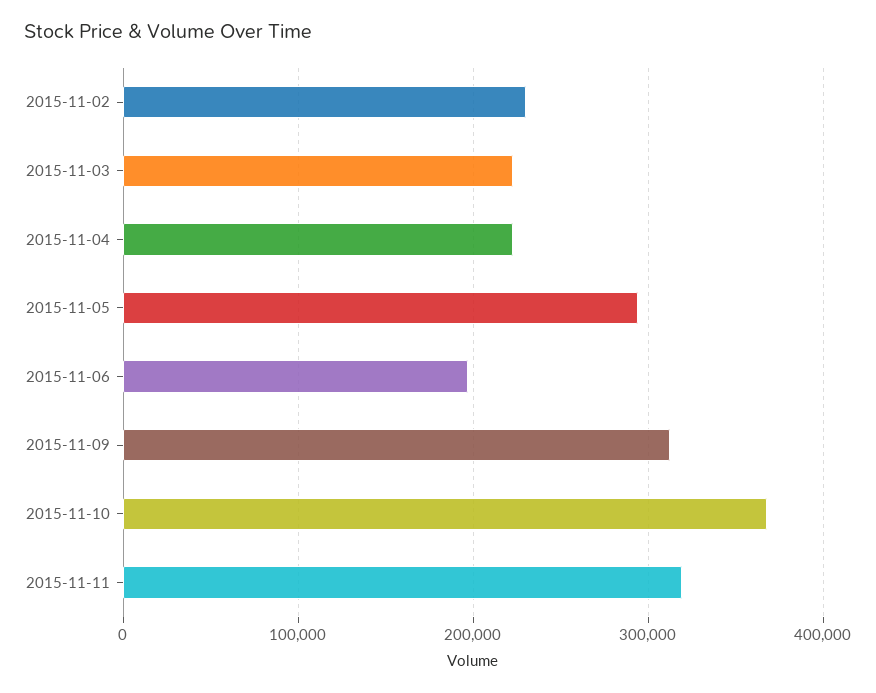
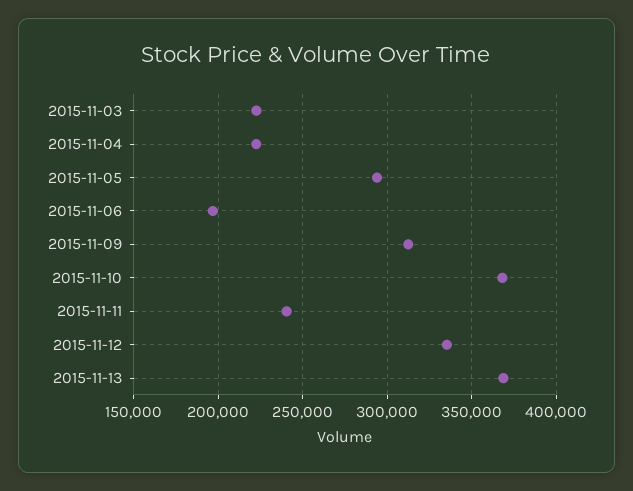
2015-11-02: 230000 -> none
2015-11-11: 320000 -> 240000
2015-11-12: none -> 335000
2015-11-13: none -> 370000

